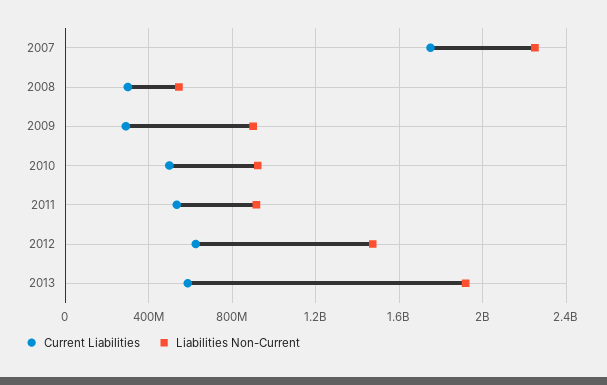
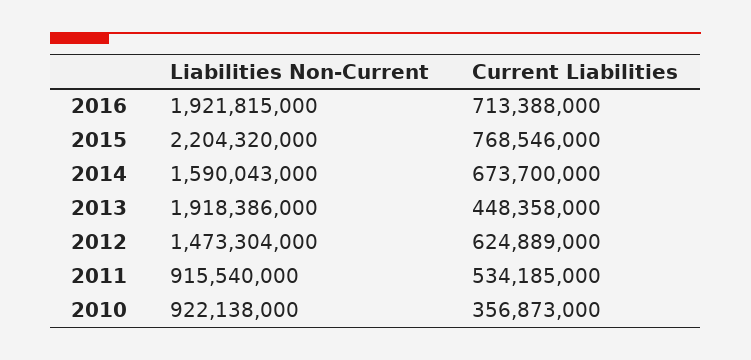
Current Liabilities, 2007: 1750000000 -> none
Liabilities Non-Current, 2007: 2250000000 -> none
Current Liabilities, 2008: 300000000 -> none
Liabilities Non-Current, 2008: 550000000 -> none
Current Liabilities, 2009: 300000000 -> none
Liabilities Non-Current, 2009: 900000000 -> none
Current Liabilities, 2010: 500000000 -> 356873000
Current Liabilities, 2013: 600000000 -> 448358000
Liabilities Non-Current, 2016: none -> 1921815000
Current Liabilities, 2016: none -> 713388000
Liabilities Non-Current, 2015: none -> 2204320000
Current Liabilities, 2015: none -> 768546000
Liabilities Non-Current, 2014: none -> 1590043000
Current Liabilities, 2014: none -> 673700000

